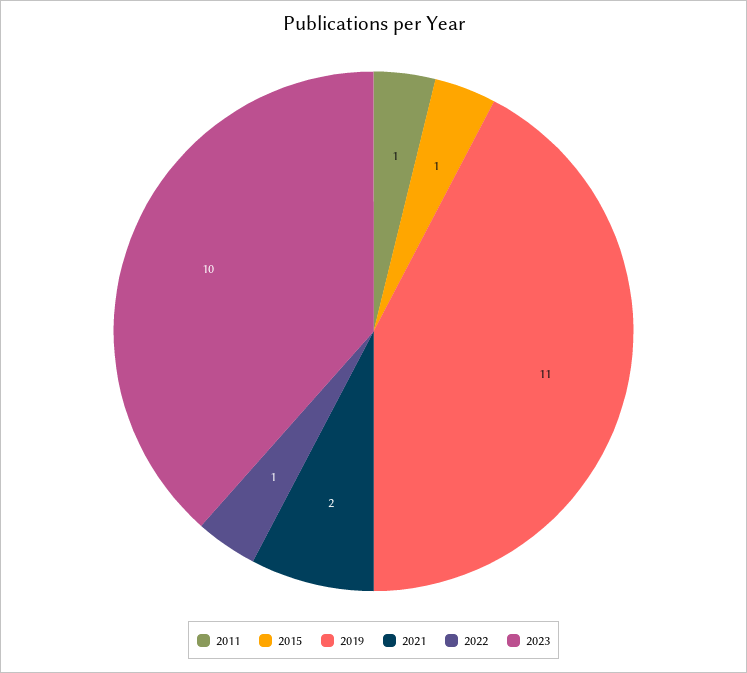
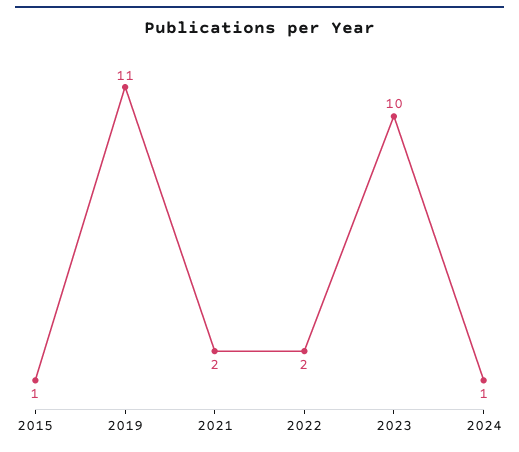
2011: 1 -> none
2022: 1 -> 2
2024: none -> 1

